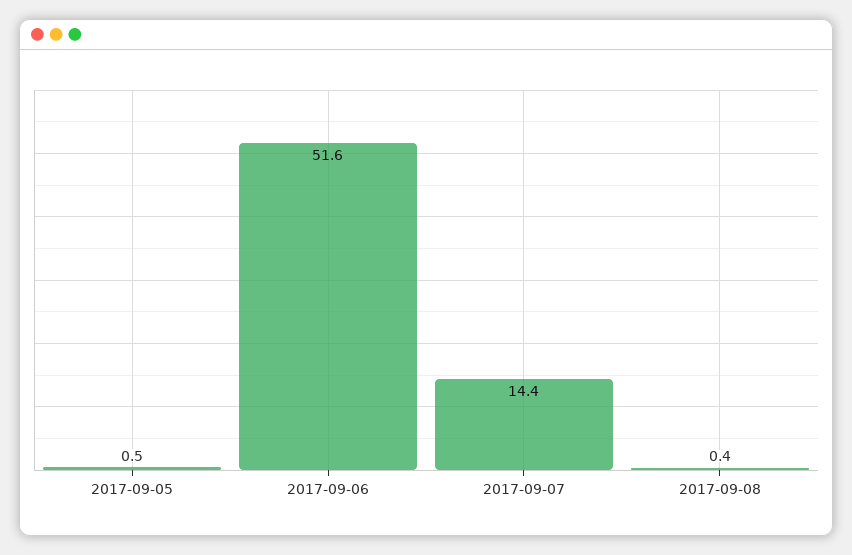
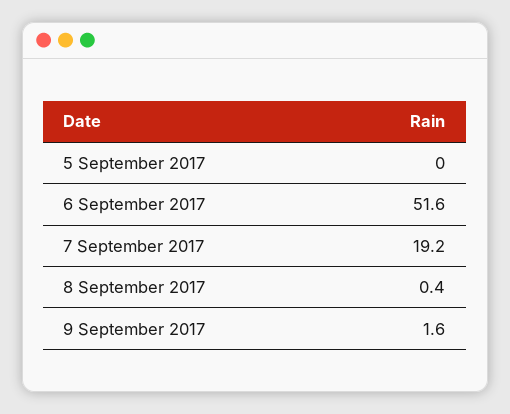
2017-09-05: 0.5 -> 0
2017-09-07: 14.4 -> 19.2
9 September 2017: none -> 1.6

